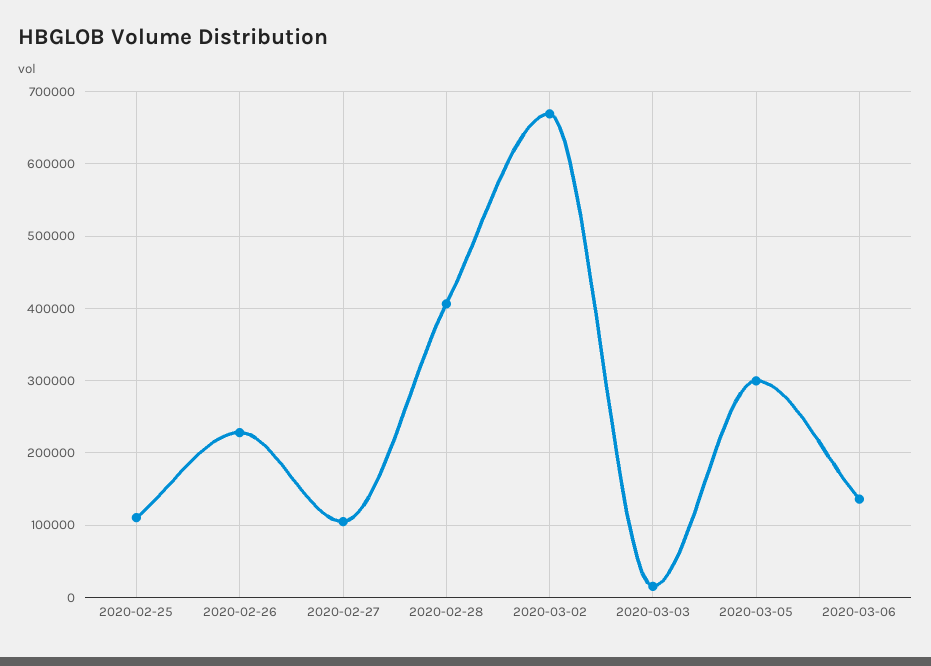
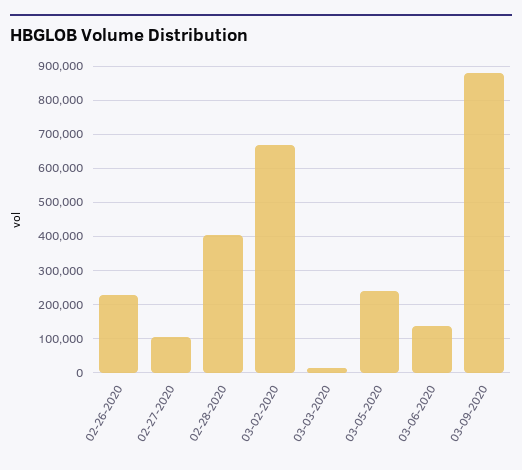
2020-02-25: 110000 -> none
2020-03-05: 300000 -> 240000
03-09-2020: none -> 880000

